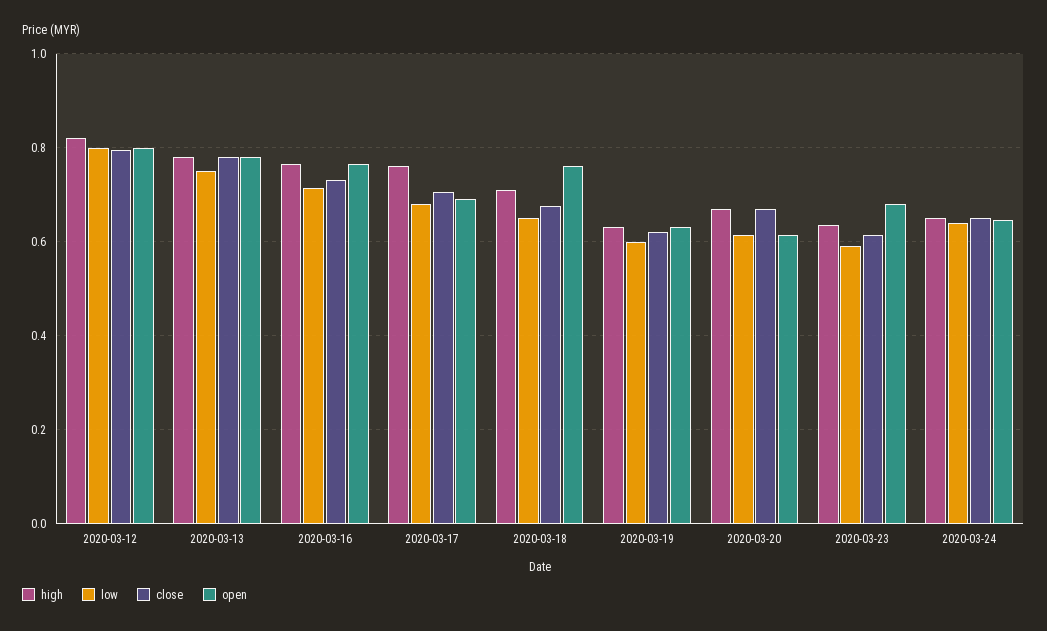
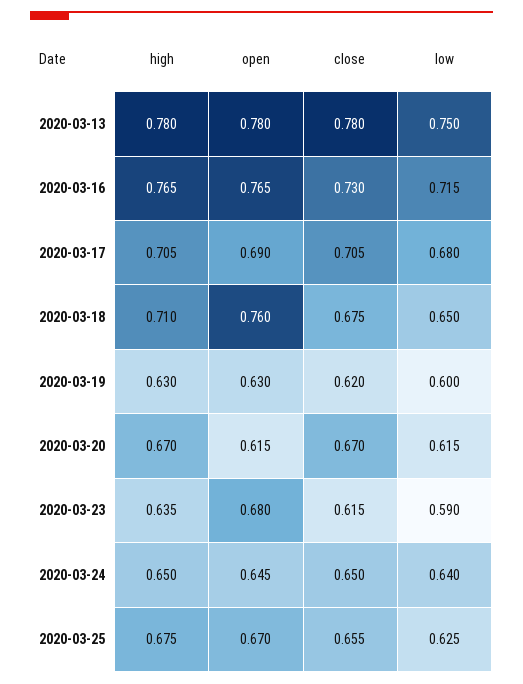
high, 2020-03-12: 0.82 -> none
low, 2020-03-12: 0.8 -> none
close, 2020-03-12: 0.8 -> none
open, 2020-03-12: 0.8 -> none
high, 2020-03-17: 0.76 -> 0.705
high, 2020-03-25: none -> 0.675
open, 2020-03-25: none -> 0.67
close, 2020-03-25: none -> 0.655
low, 2020-03-25: none -> 0.625

